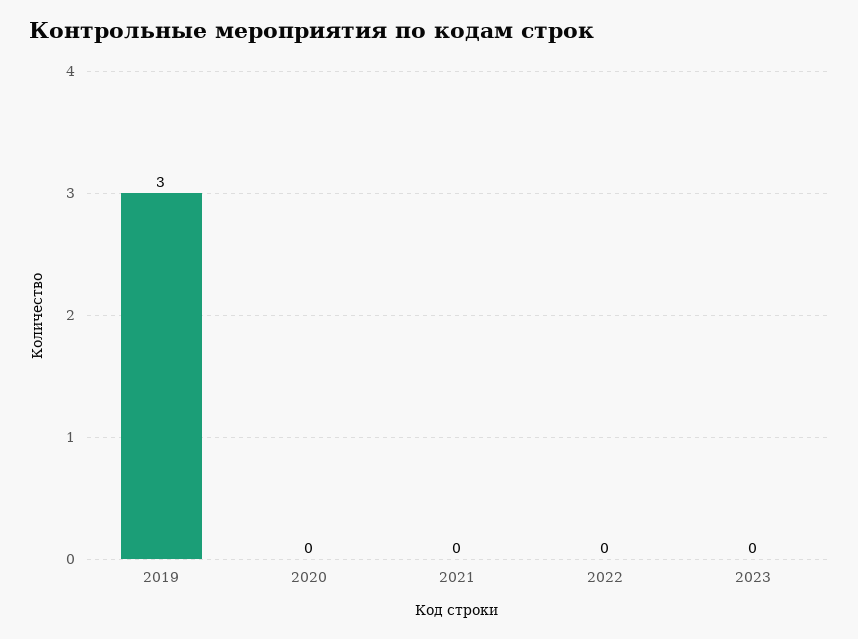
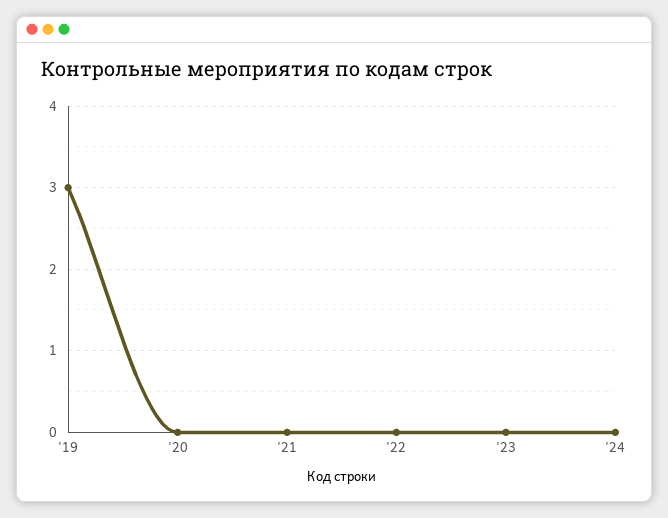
'24: none -> 0

